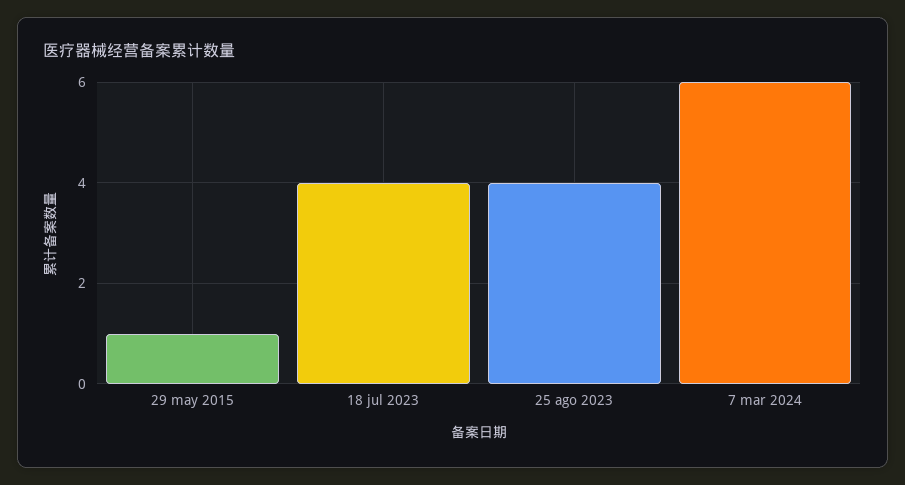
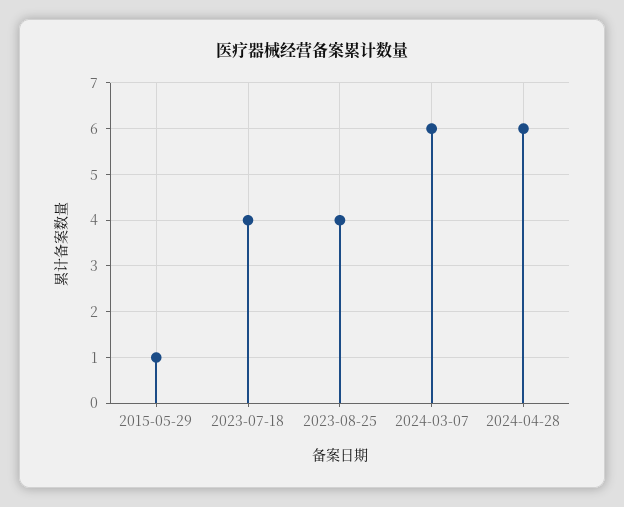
2024-04-28: none -> 6

